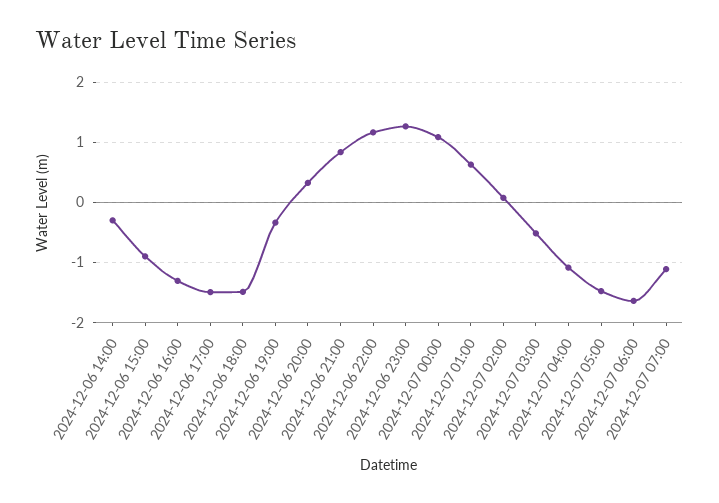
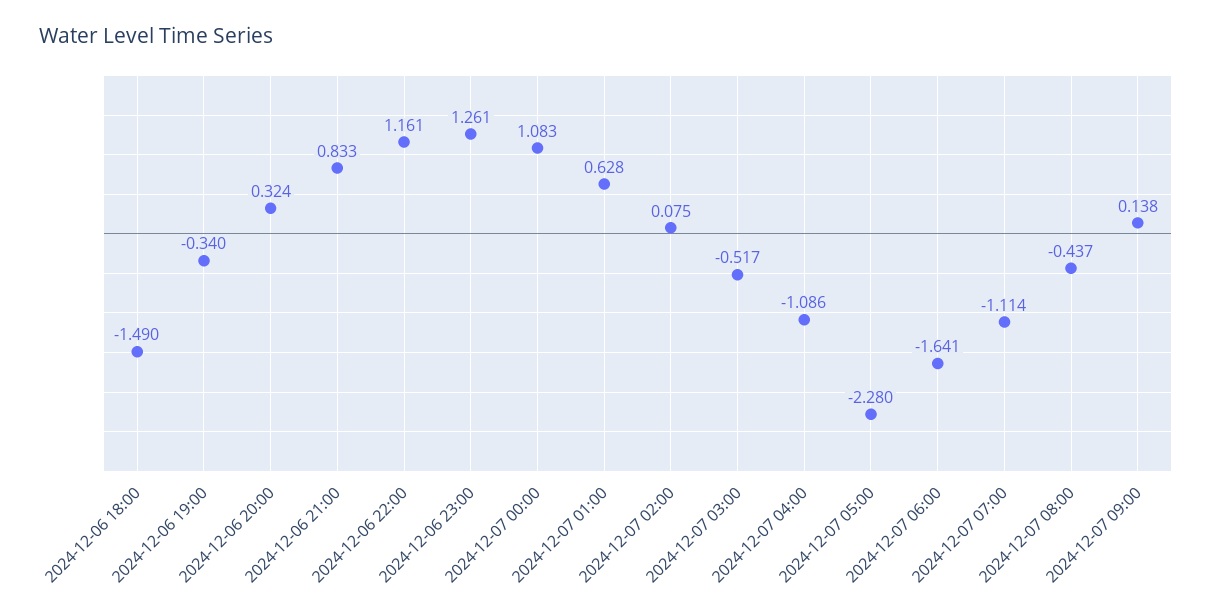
2024-12-06 14:00: -0.3 -> none
2024-12-06 15:00: -0.9 -> none
2024-12-06 16:00: -1.3 -> none
2024-12-06 17:00: -1.5 -> none
2024-12-07 05:00: -1.5 -> -2.28
2024-12-07 08:00: none -> -0.437
2024-12-07 09:00: none -> 0.138

